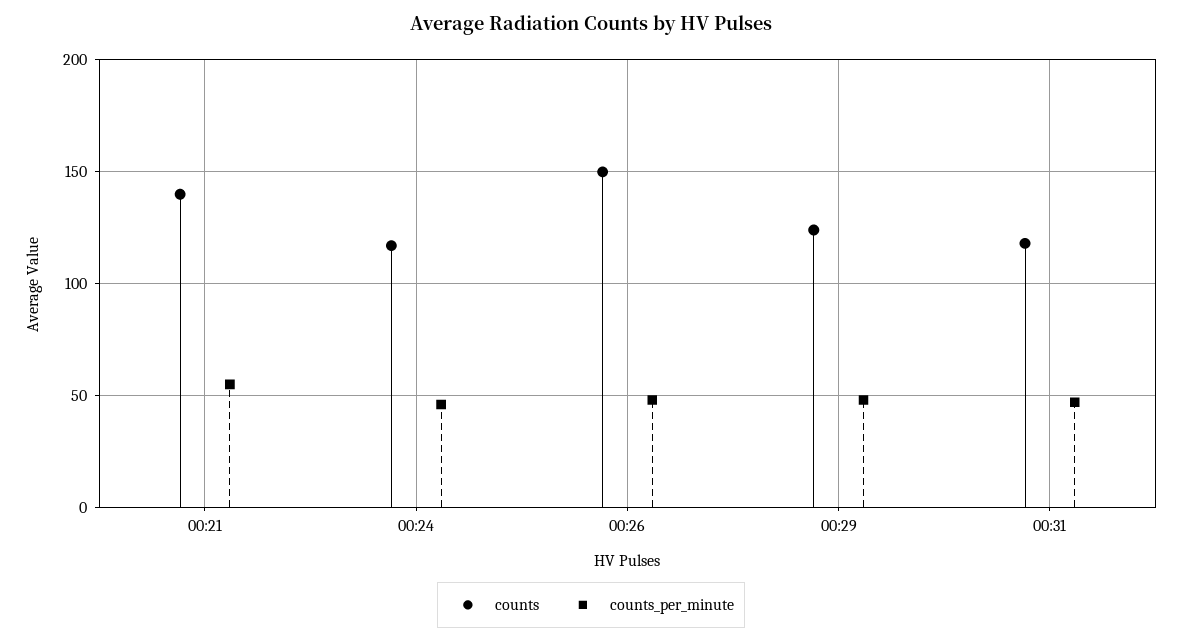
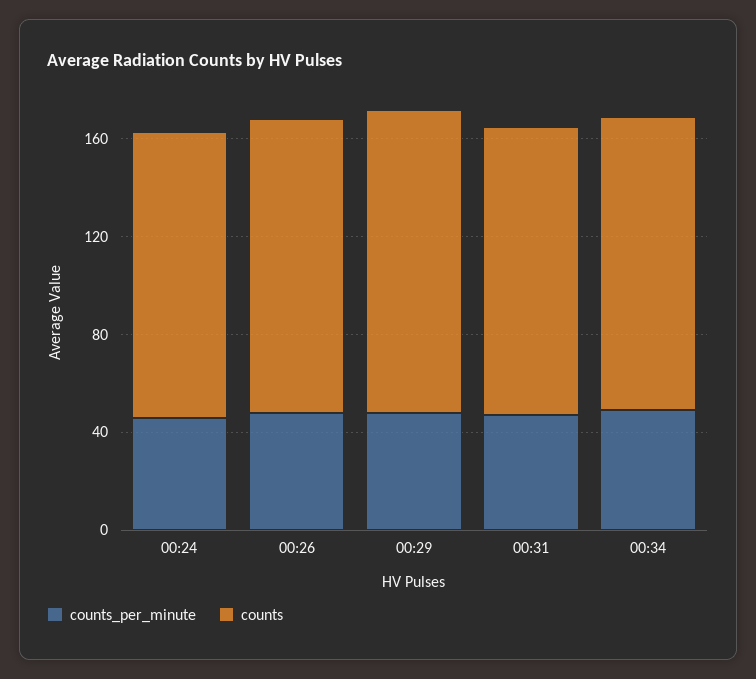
counts, 00:21: 140 -> none
counts_per_minute, 00:21: 55 -> none
counts, 00:26: 150 -> 120
counts_per_minute, 00:34: none -> 50
counts, 00:34: none -> 120

